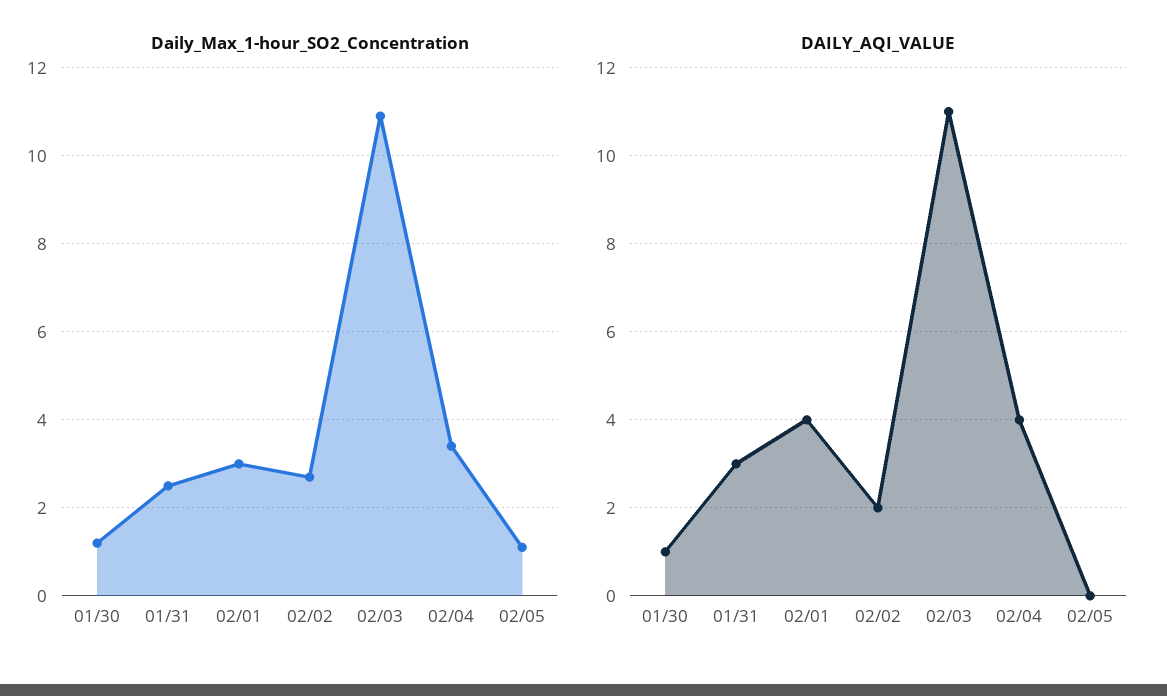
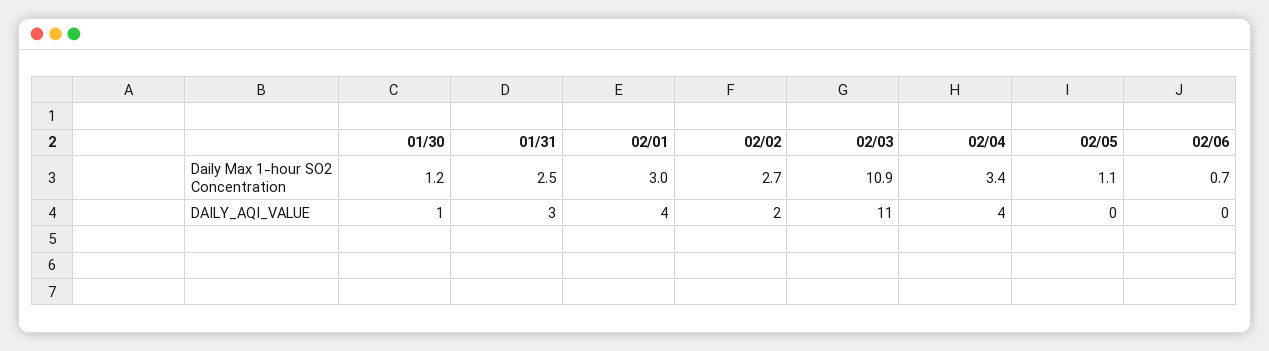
Daily_Max_1-hour_SO2_Concentration, 02/06: none -> 0.7
DAILY_AQI_VALUE, 02/06: none -> 0

